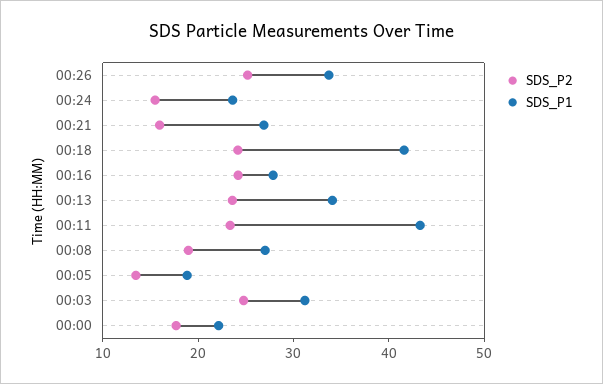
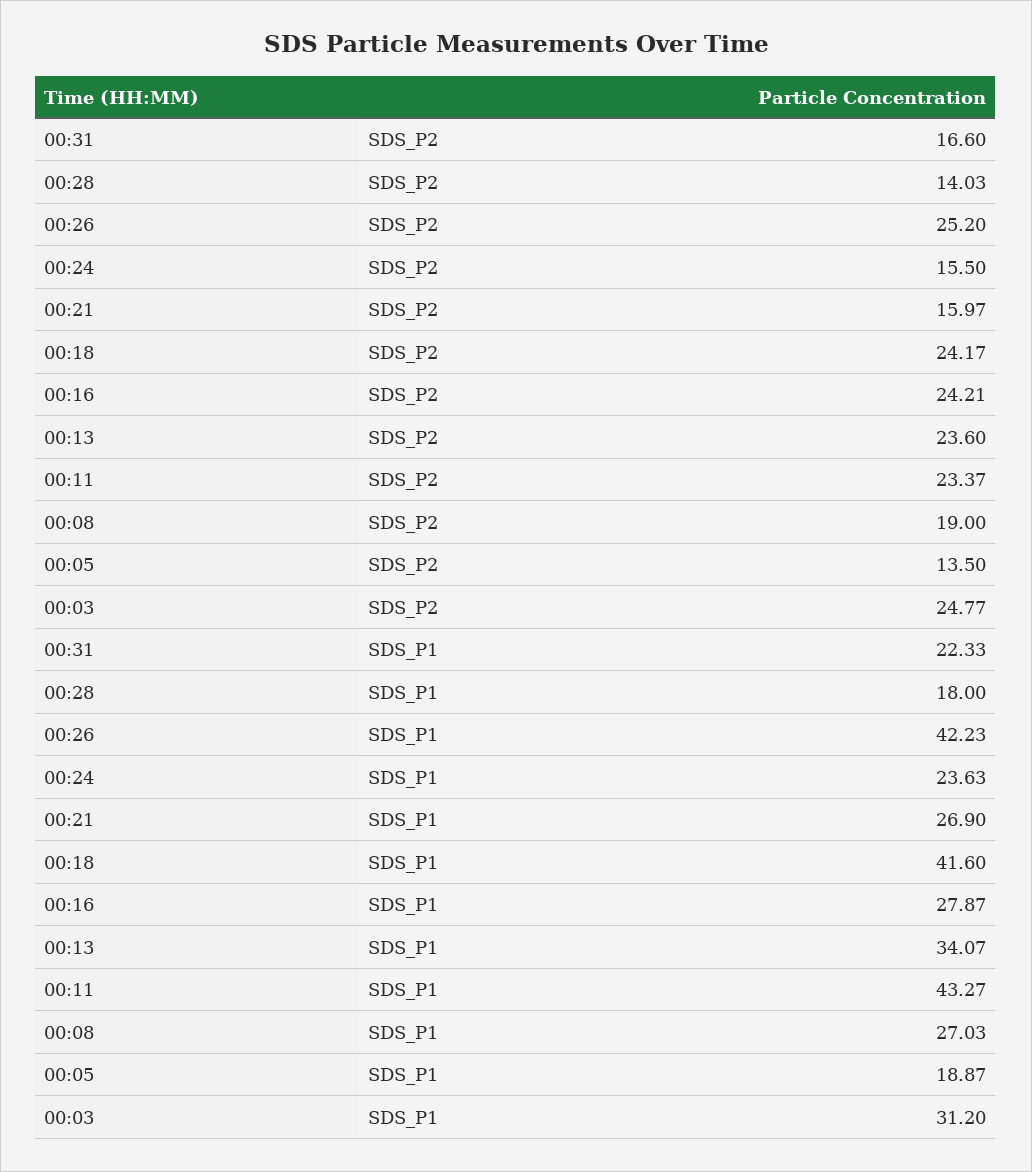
SDS_P1, 00:26: 34 -> 42.23
SDS_P2, 00:00: 18 -> none
SDS_P1, 00:00: 22 -> none
SDS_P2, 00:31: none -> 16.6
SDS_P2, 00:28: none -> 14.03
SDS_P1, 00:31: none -> 22.33
SDS_P1, 00:28: none -> 18

